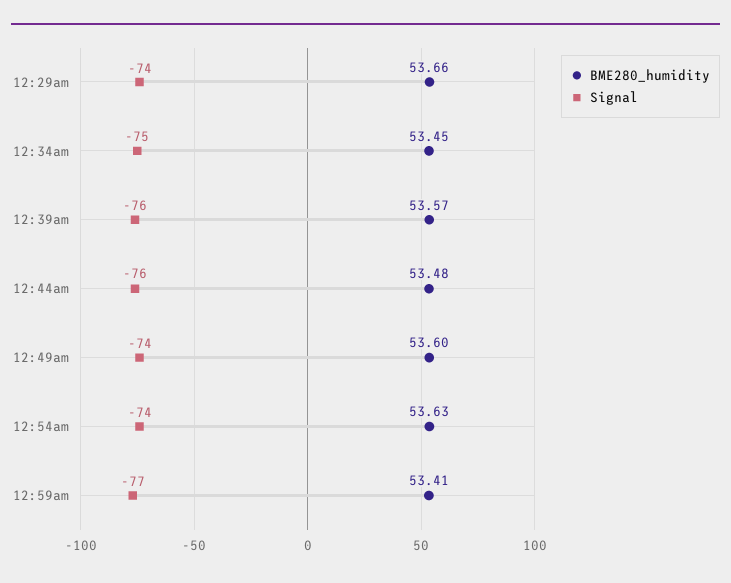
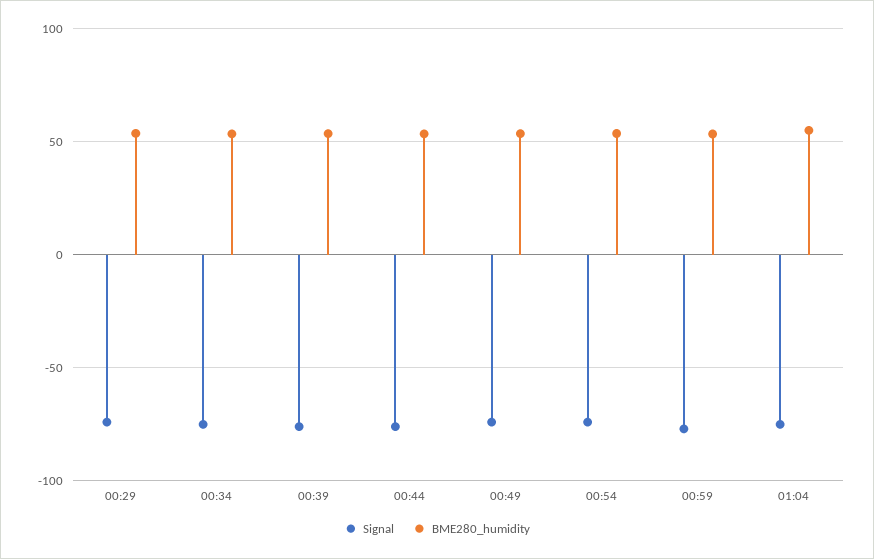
Signal, 01:04: none -> -75
BME280_humidity, 01:04: none -> 55

